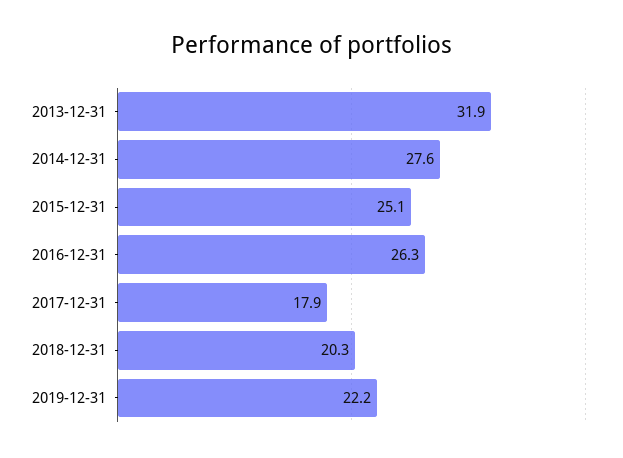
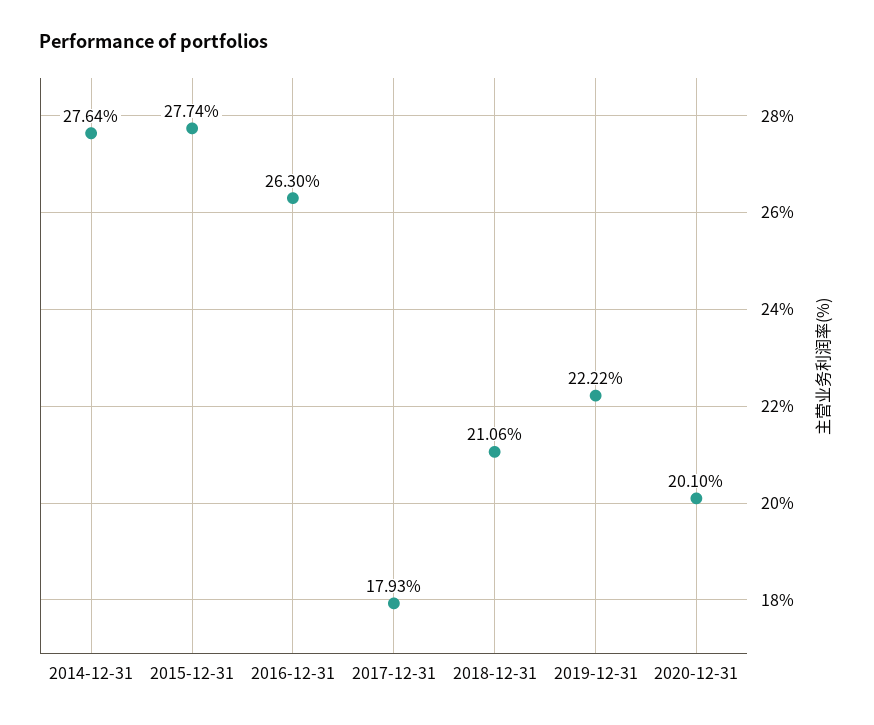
2013-12-31: 31.9 -> none
2015-12-31: 25.1 -> 27.74
2018-12-31: 20.3 -> 21.06
2020-12-31: none -> 20.1

